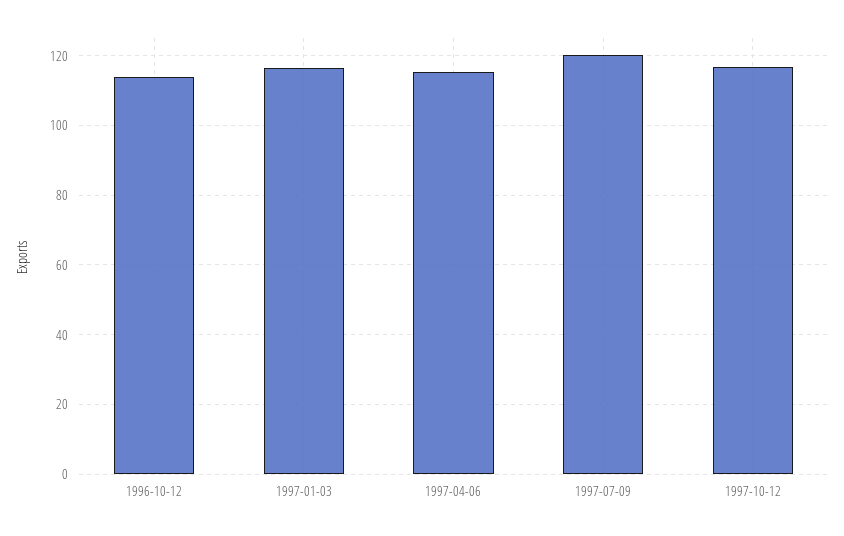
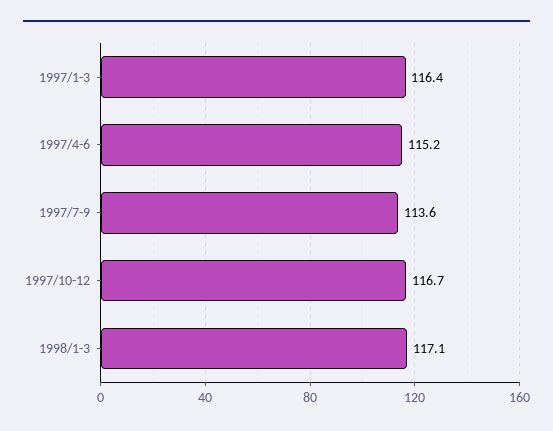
1996-10-12: 114 -> none
1997-07-09: 120 -> 113.6
1998/1-3: none -> 117.1

